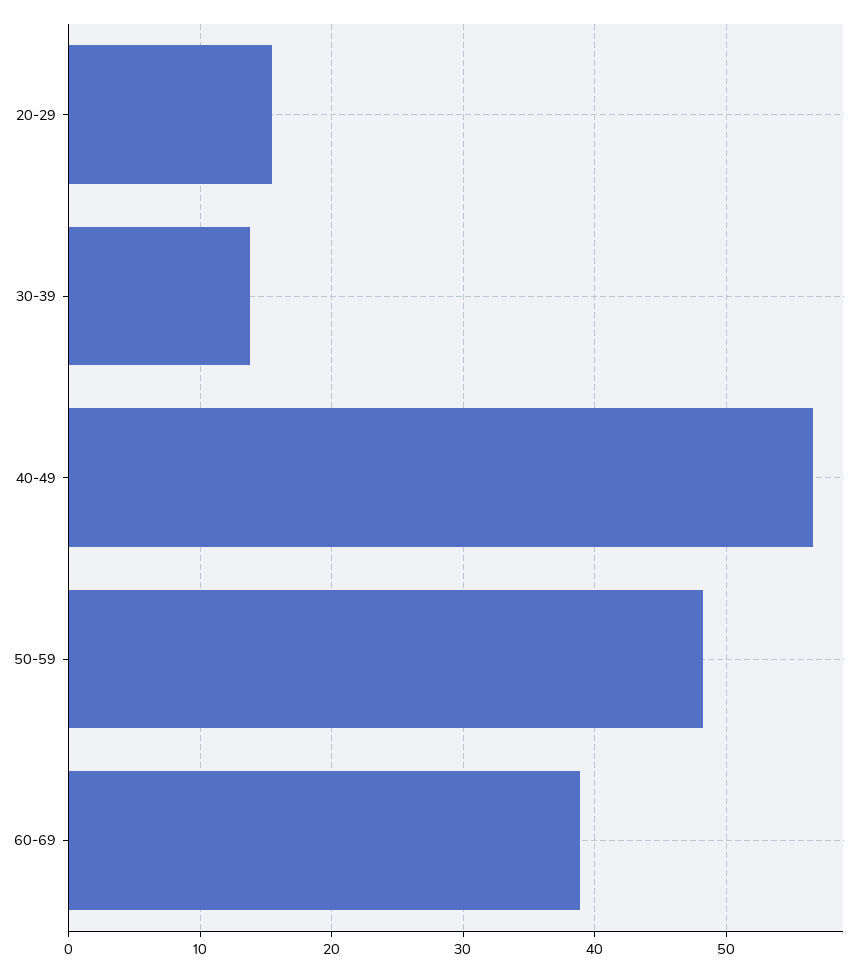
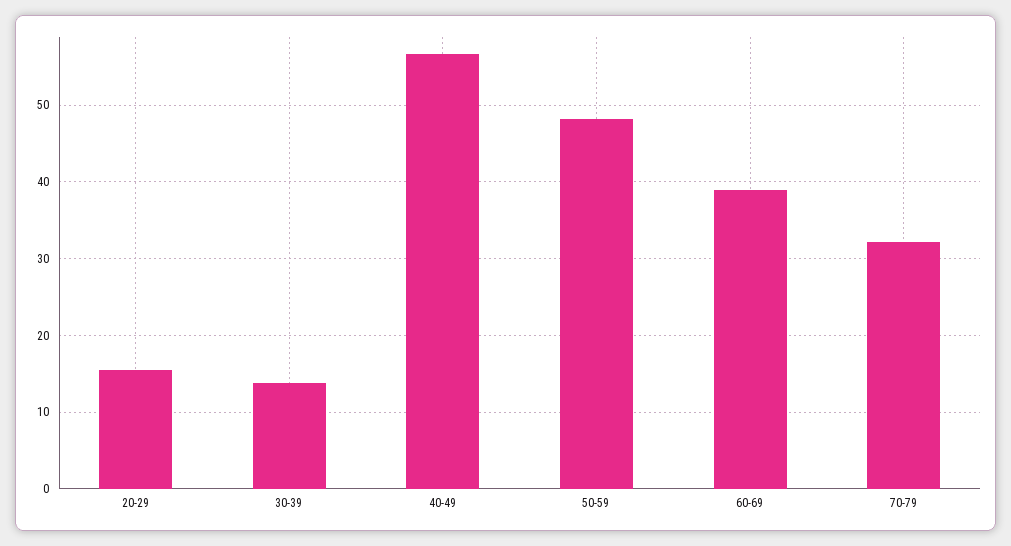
70-79: none -> 32

